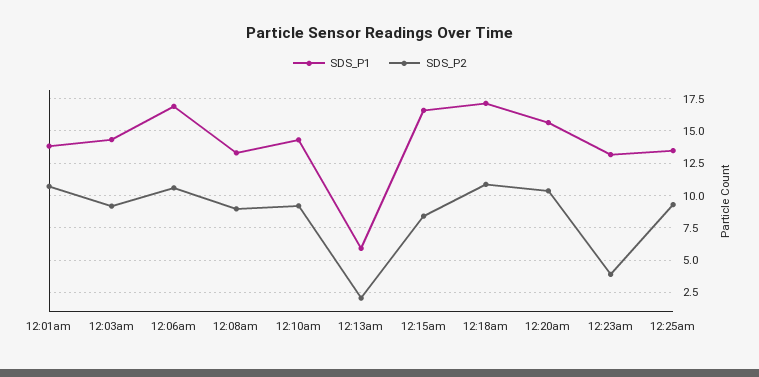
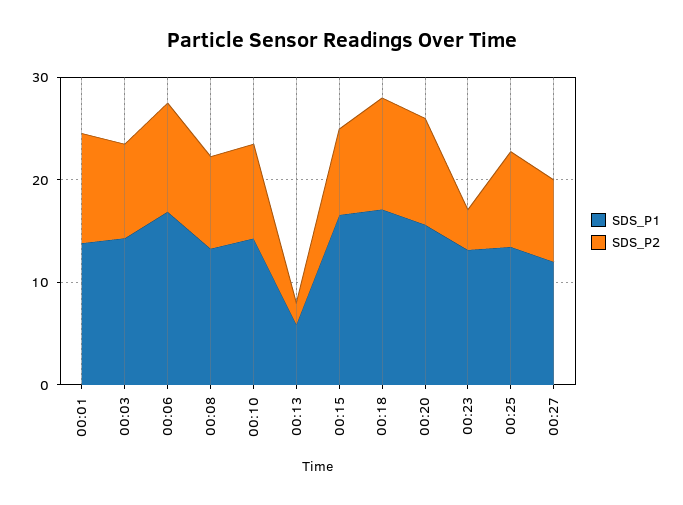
SDS_P1, 00:27: none -> 12
SDS_P2, 00:27: none -> 8

